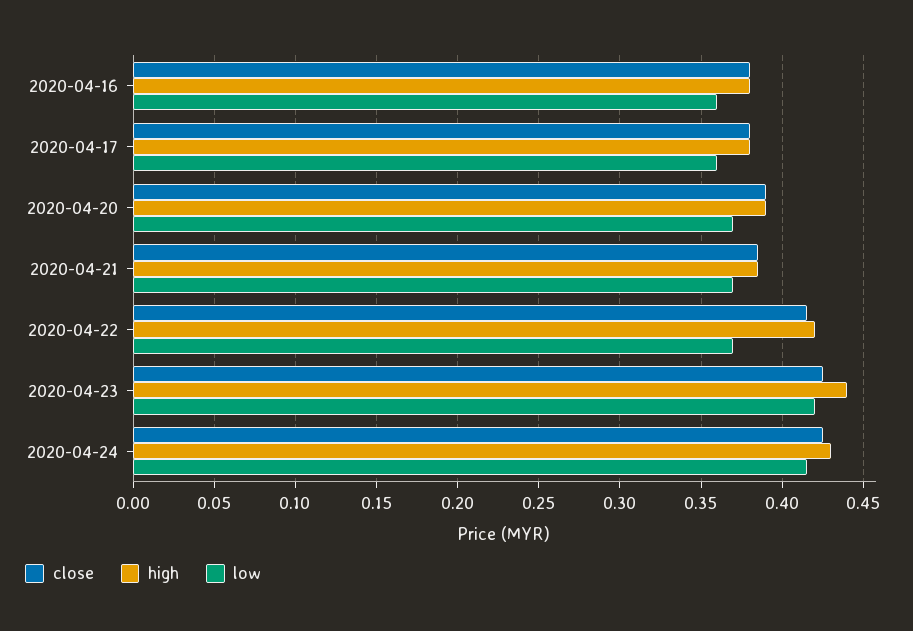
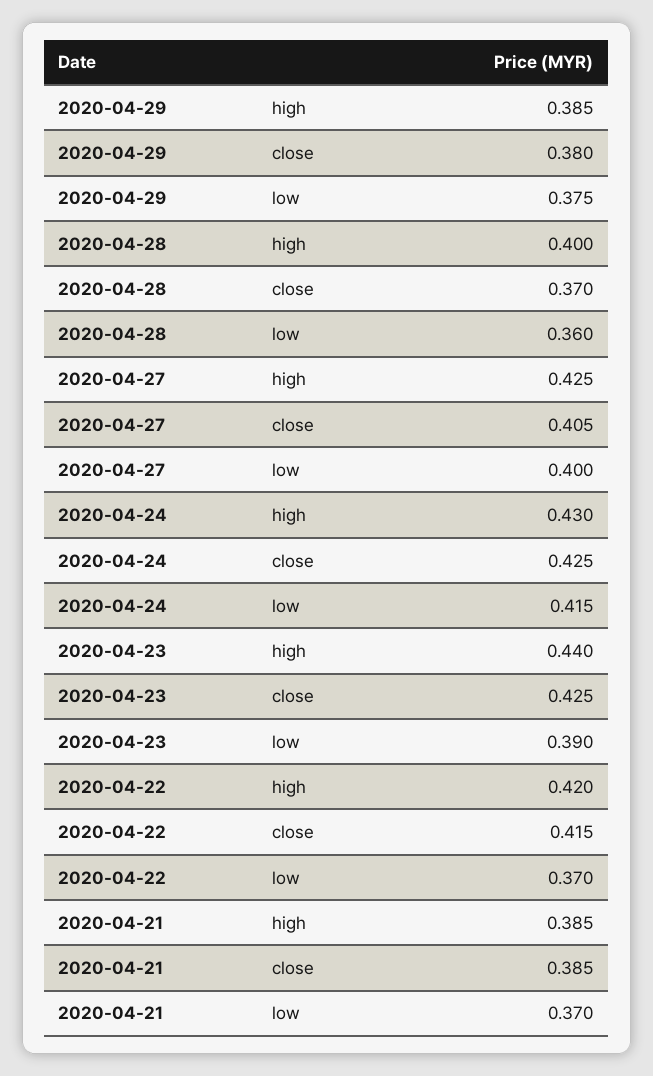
close, 2020-04-16: 0.38 -> none
high, 2020-04-16: 0.38 -> none
low, 2020-04-16: 0.36 -> none
close, 2020-04-17: 0.38 -> none
high, 2020-04-17: 0.38 -> none
low, 2020-04-17: 0.36 -> none
close, 2020-04-20: 0.39 -> none
high, 2020-04-20: 0.39 -> none
low, 2020-04-20: 0.37 -> none
low, 2020-04-23: 0.42 -> 0.39
high, 2020-04-29: none -> 0.385
close, 2020-04-29: none -> 0.38
low, 2020-04-29: none -> 0.375
high, 2020-04-28: none -> 0.4
close, 2020-04-28: none -> 0.37
low, 2020-04-28: none -> 0.36
high, 2020-04-27: none -> 0.425
close, 2020-04-27: none -> 0.405
low, 2020-04-27: none -> 0.4

